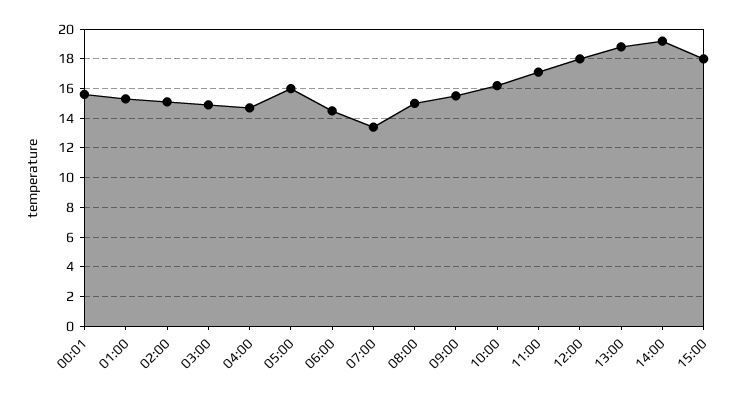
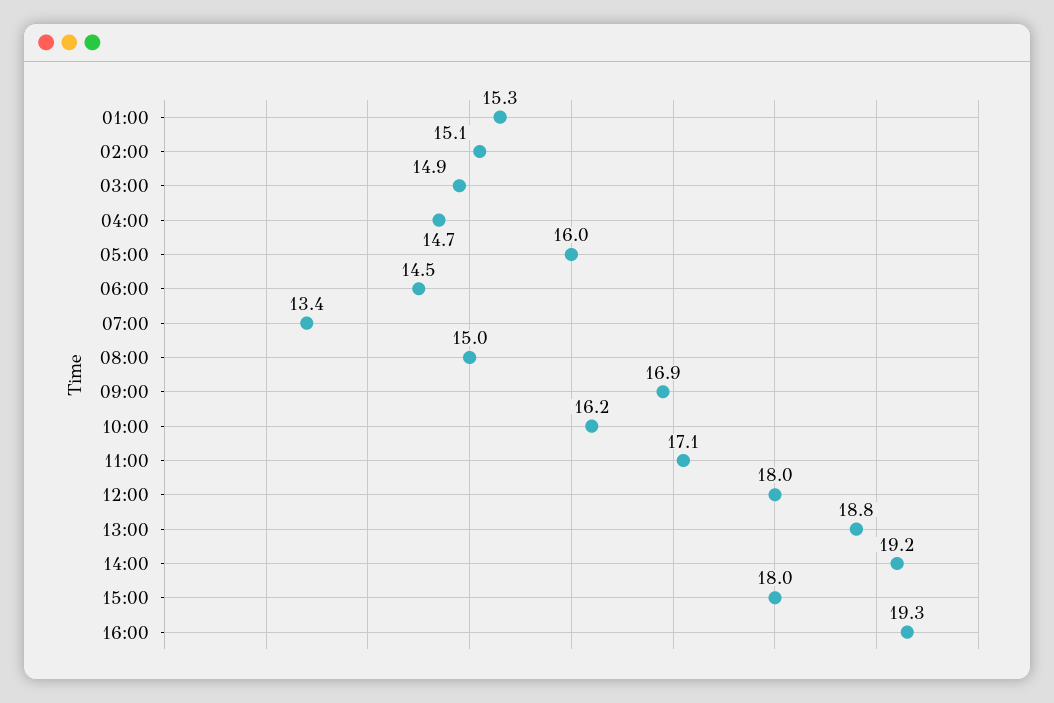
00:01: 15.5 -> none
09:00: 15.5 -> 16.9
16:00: none -> 19.3

